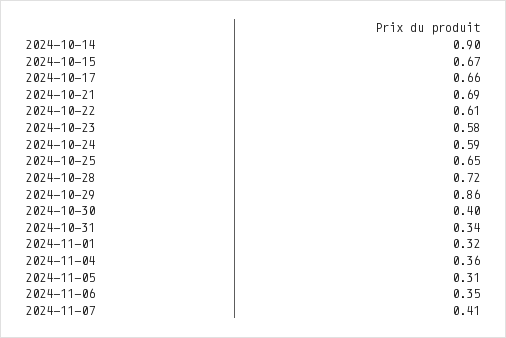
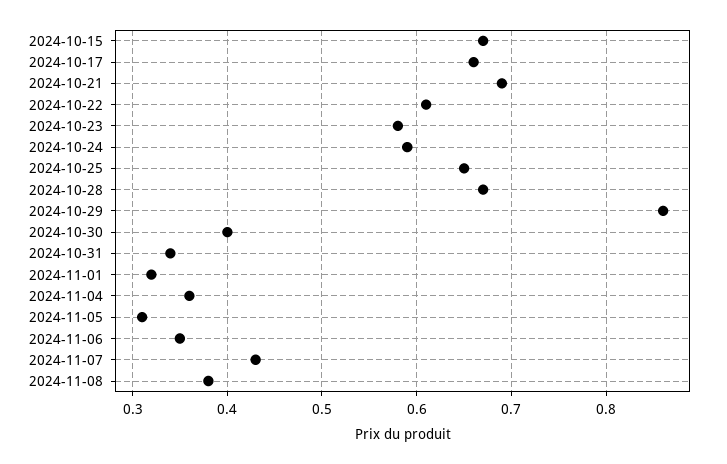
2024-10-14: 0.9 -> none
2024-10-28: 0.72 -> 0.67
2024-11-07: 0.41 -> 0.43
2024-11-08: none -> 0.38

